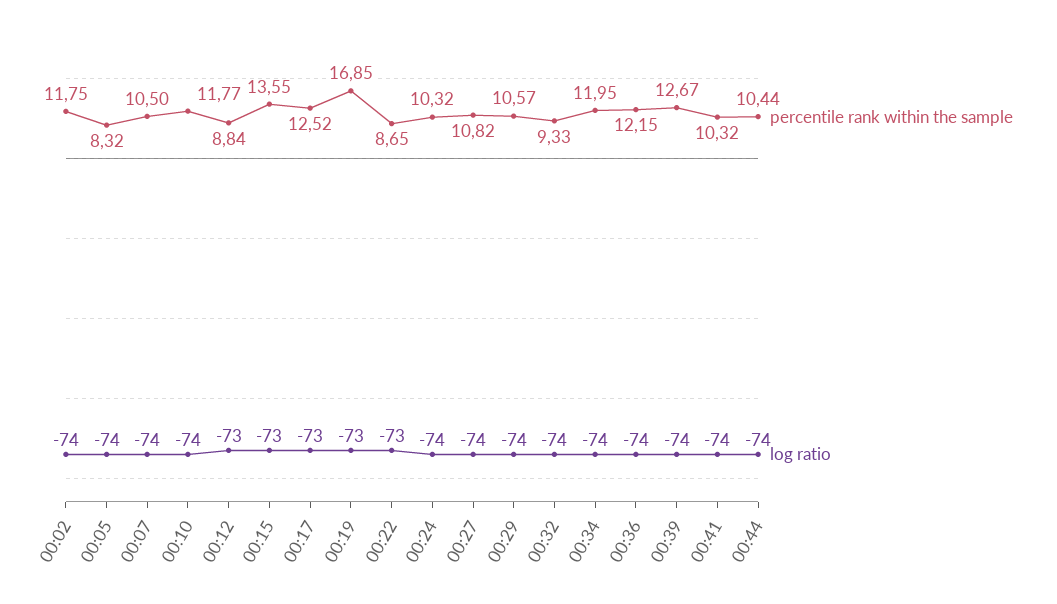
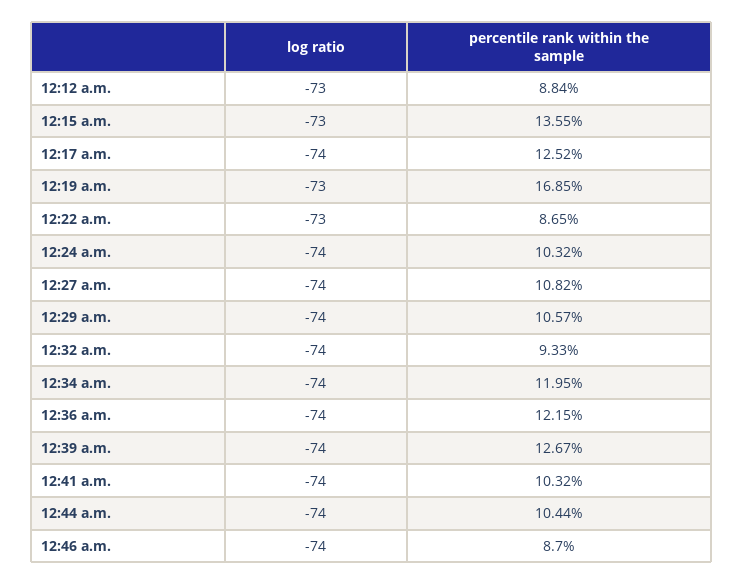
percentile rank within the sample, 00:02: 11.75 -> none
log ratio, 00:02: -74 -> none
percentile rank within the sample, 00:05: 8.32 -> none
log ratio, 00:05: -74 -> none
percentile rank within the sample, 00:07: 10.5 -> none
log ratio, 00:07: -74 -> none
percentile rank within the sample, 00:10: 11.77 -> none
log ratio, 00:10: -74 -> none
log ratio, 00:17: -73 -> -74
log ratio, 12:46 a.m.: none -> -74
percentile rank within the sample, 12:46 a.m.: none -> 8.7

